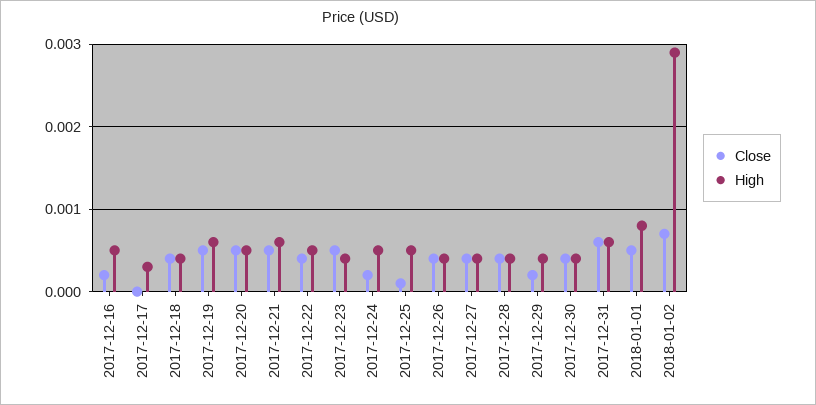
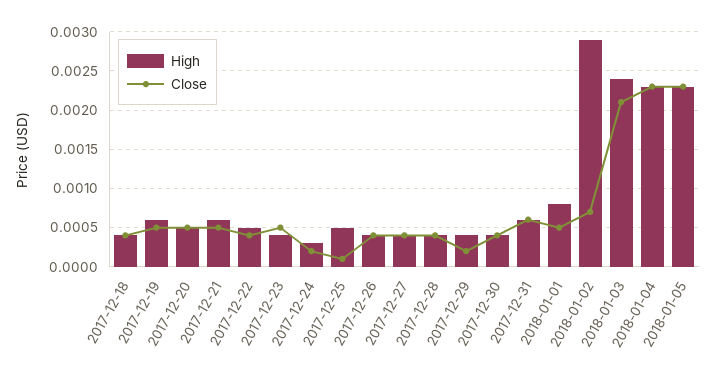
Close, 2017-12-16: 0.0002 -> none
High, 2017-12-16: 0.0005 -> none
Close, 2017-12-17: 0 -> none
High, 2017-12-17: 0.0003 -> none
High, 2017-12-24: 0.0005 -> 0.0003
High, 2018-01-03: none -> 0.0024
Close, 2018-01-03: none -> 0.0021
High, 2018-01-04: none -> 0.0023
Close, 2018-01-04: none -> 0.0023
High, 2018-01-05: none -> 0.0023
Close, 2018-01-05: none -> 0.0023

